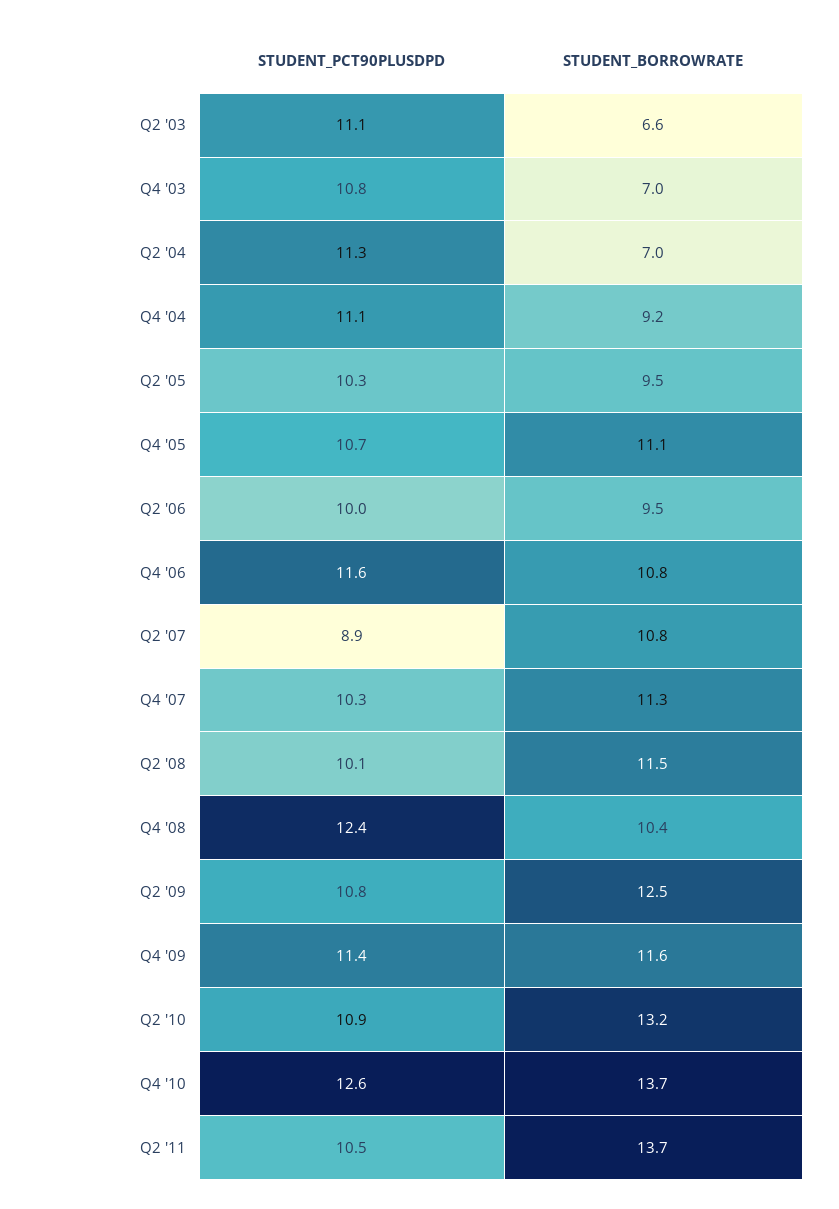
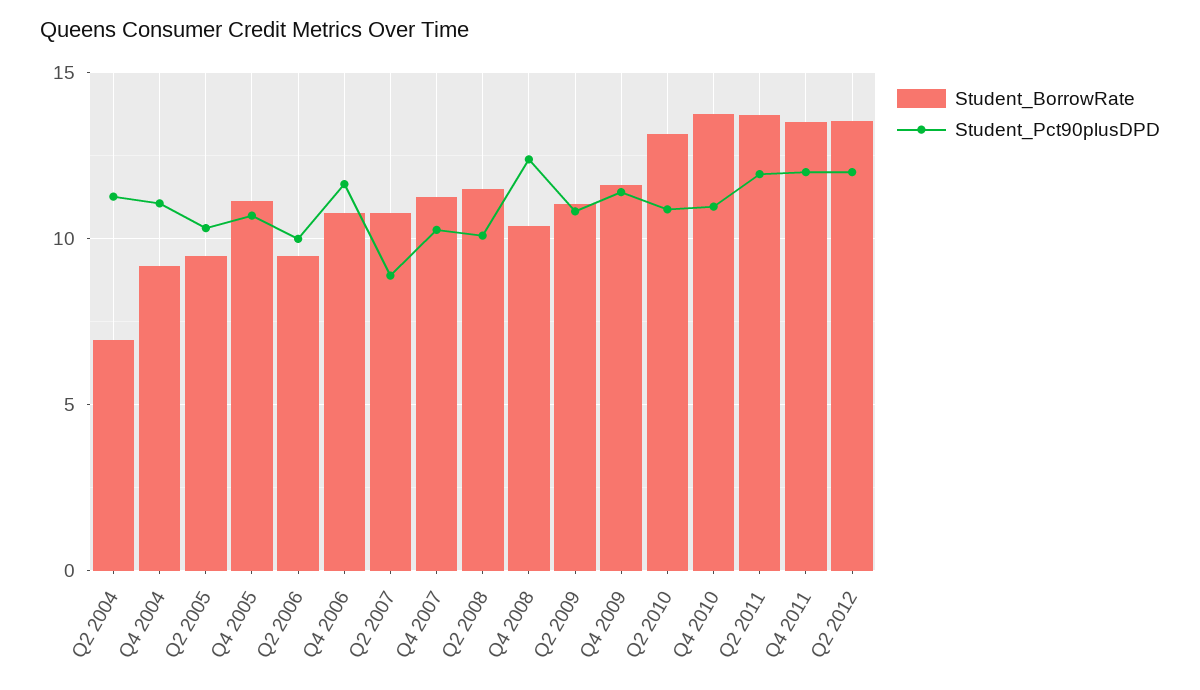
STUDENT_PCT90PLUSDPD, Q2 '03: 11.1 -> none
STUDENT_BORROWRATE, Q2 '03: 6.6 -> none
STUDENT_PCT90PLUSDPD, Q4 '03: 10.8 -> none
STUDENT_BORROWRATE, Q4 '03: 7 -> none
STUDENT_BORROWRATE, Q2 '09: 12.5 -> 11
STUDENT_PCT90PLUSDPD, Q4 '10: 12.6 -> 11
STUDENT_PCT90PLUSDPD, Q2 '11: 10.5 -> 12
STUDENT_BORROWRATE, Q4 2011: none -> 13.5
STUDENT_PCT90PLUSDPD, Q4 2011: none -> 12
STUDENT_BORROWRATE, Q2 2012: none -> 13.5
STUDENT_PCT90PLUSDPD, Q2 2012: none -> 12

